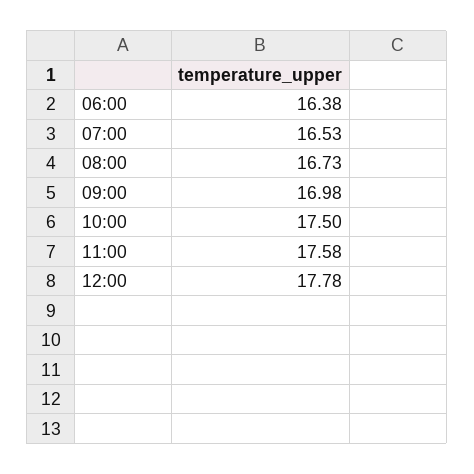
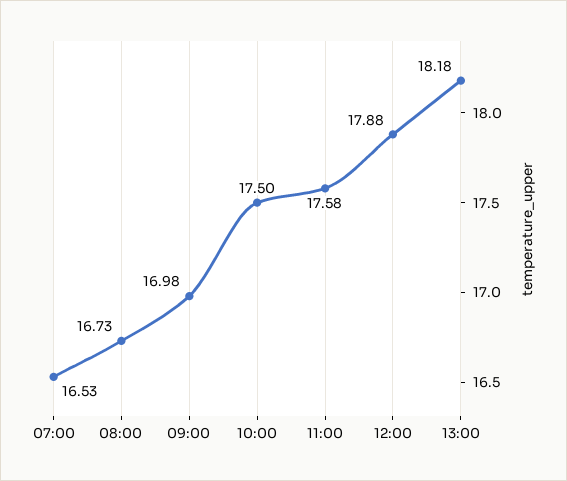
06:00: 16.38 -> none
12:00: 17.78 -> 17.88
13:00: none -> 18.18

